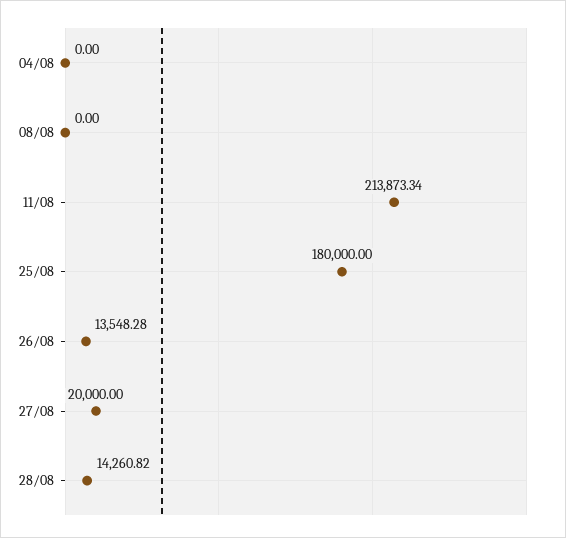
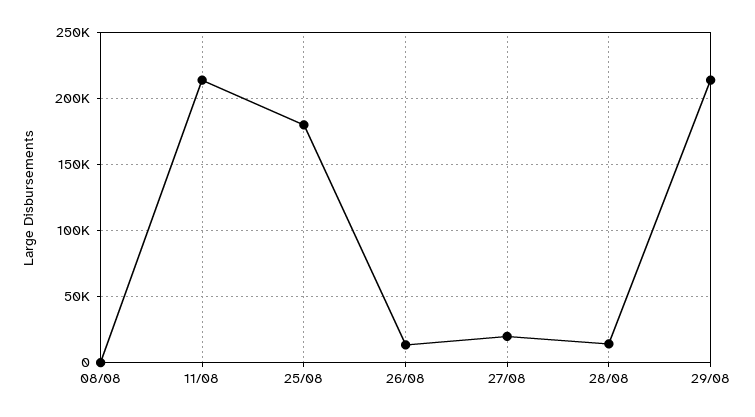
04/08: 0 -> none
29/08: none -> 215000

